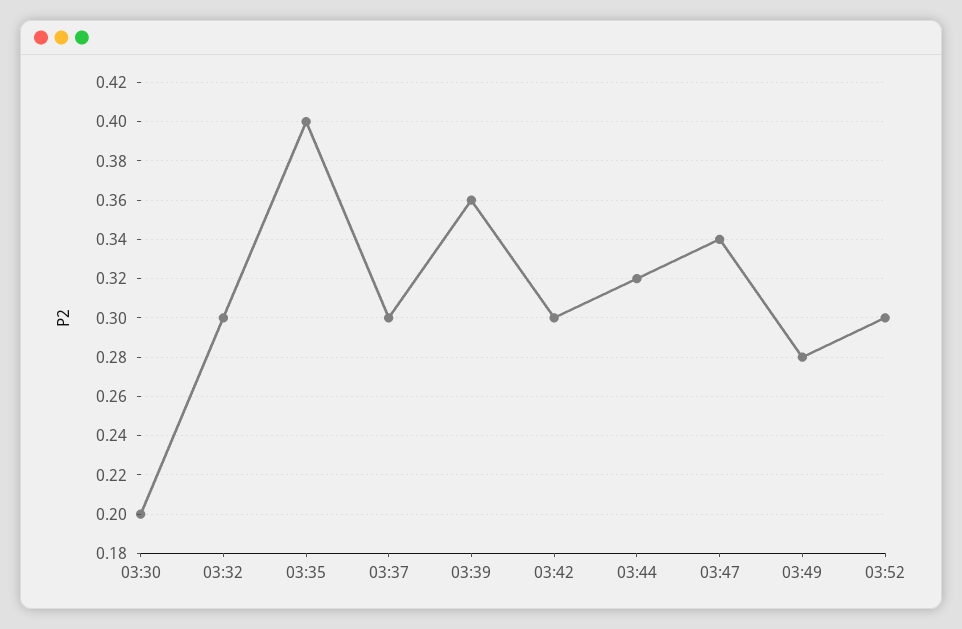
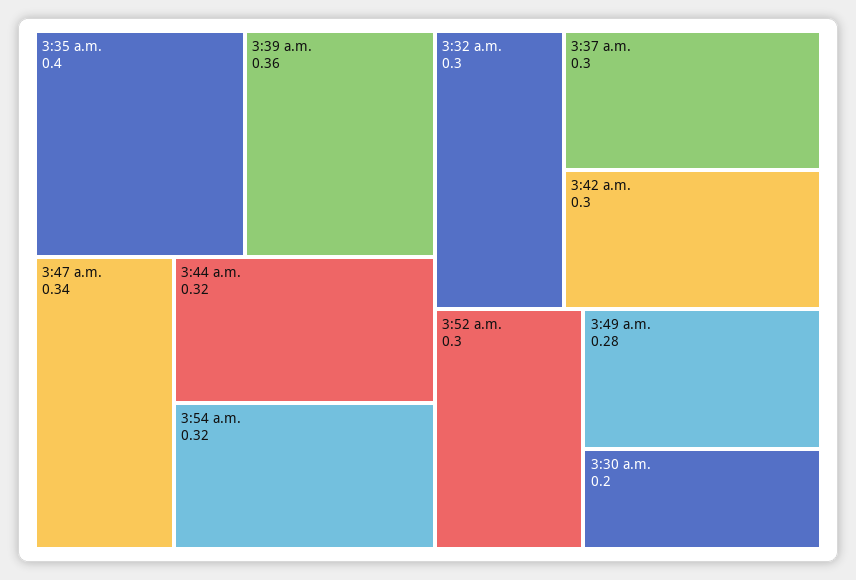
3:54 a.m.: none -> 0.32

